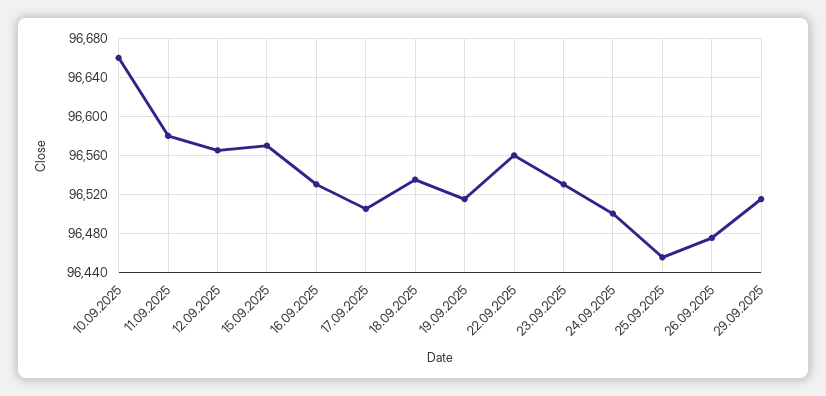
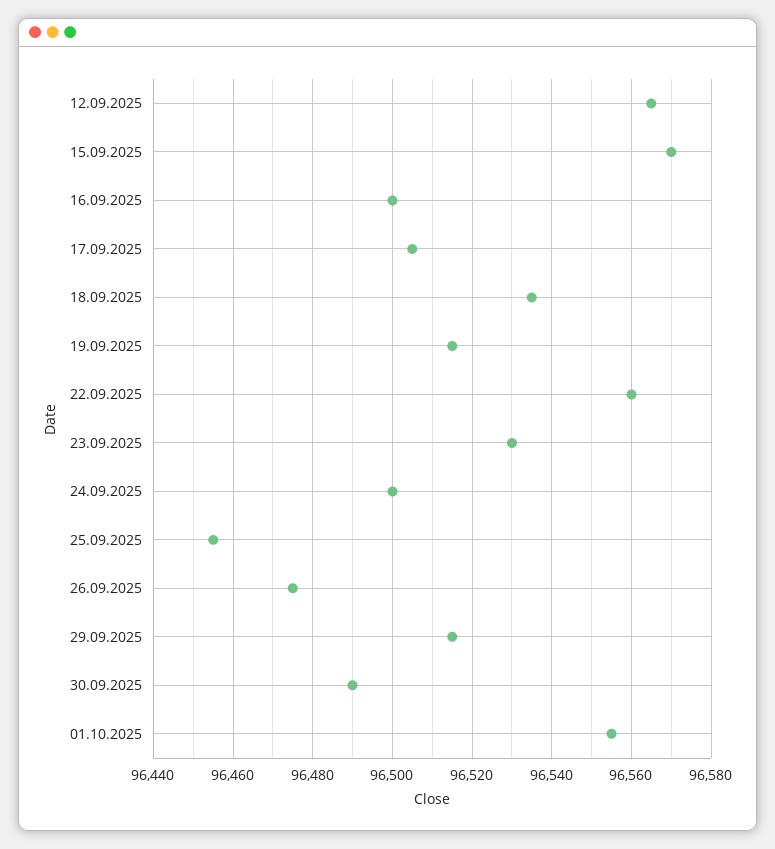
10.09.2025: 96660 -> none
11.09.2025: 96580 -> none
16.09.2025: 96530 -> 96500
30.09.2025: none -> 96490
01.10.2025: none -> 96555

